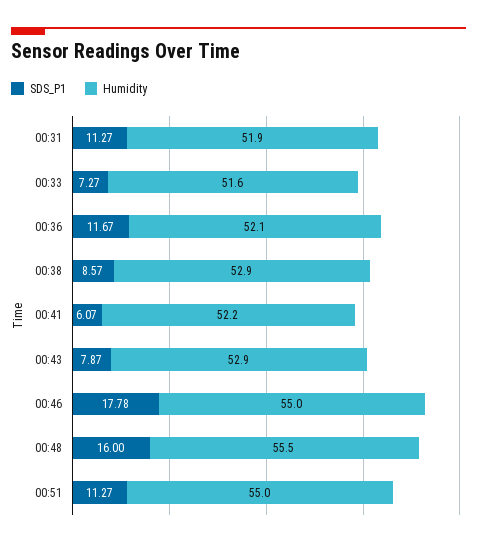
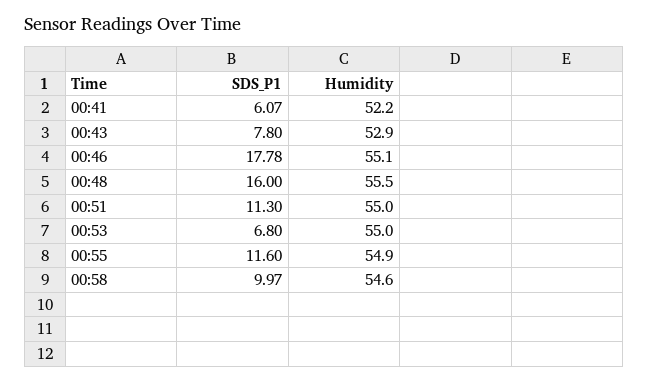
SDS_P1, 00:31: 11.27 -> none
Humidity, 00:31: 51.9 -> none
SDS_P1, 00:33: 7.27 -> none
Humidity, 00:33: 51.6 -> none
SDS_P1, 00:36: 11.67 -> none
Humidity, 00:36: 52.1 -> none
SDS_P1, 00:38: 8.57 -> none
Humidity, 00:38: 52.9 -> none
SDS_P1, 00:43: 7.87 -> 7.8
Humidity, 00:46: 55 -> 55.1
SDS_P1, 00:51: 11.27 -> 11.3
SDS_P1, 00:53: none -> 6.8
Humidity, 00:53: none -> 55
SDS_P1, 00:55: none -> 11.6
Humidity, 00:55: none -> 54.9
SDS_P1, 00:58: none -> 9.97
Humidity, 00:58: none -> 54.6

